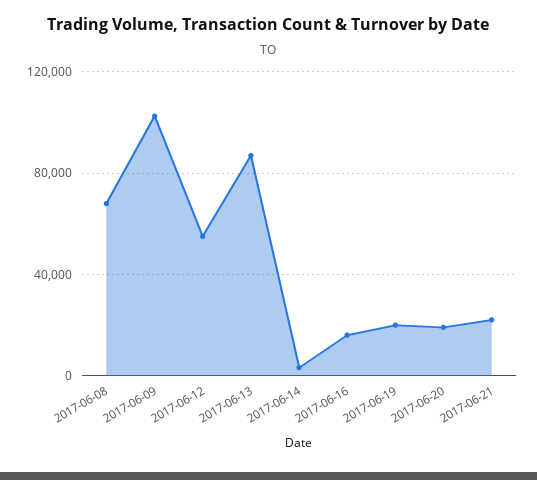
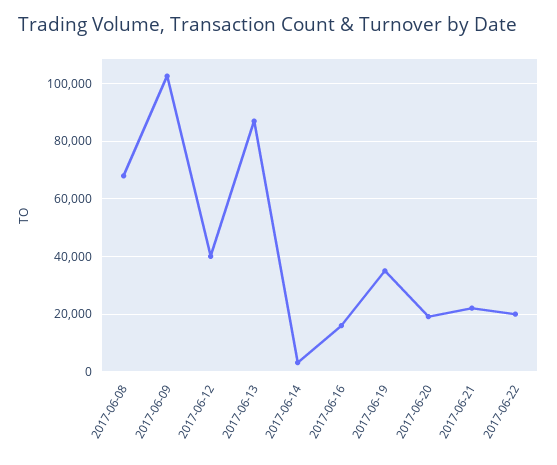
2017-06-12: 55000 -> 40000
2017-06-19: 20000 -> 35000
2017-06-22: none -> 20000

